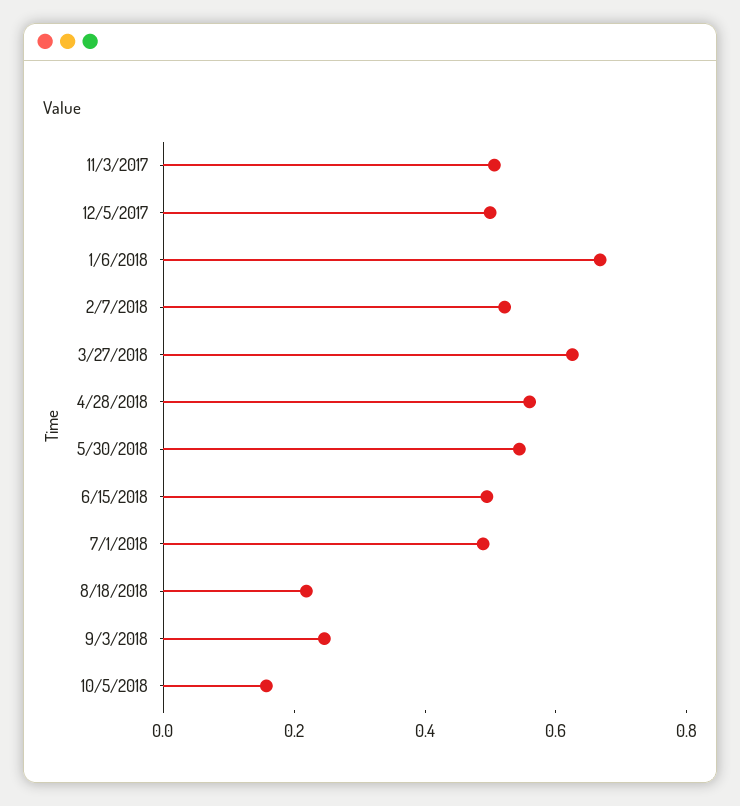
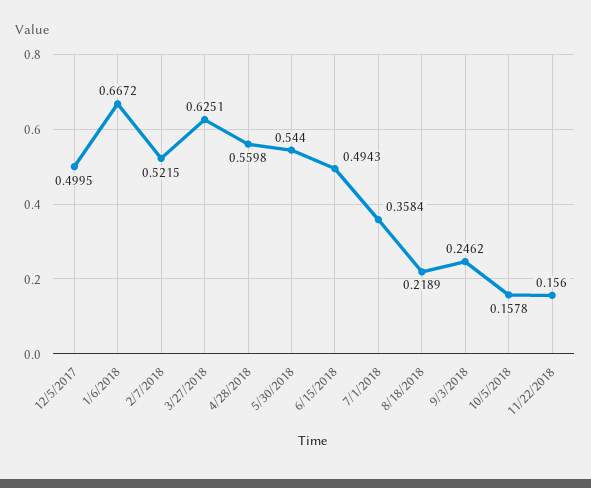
11/3/2017: 0.5 -> none
7/1/2018: 0.5 -> 0.3584
11/22/2018: none -> 0.156

